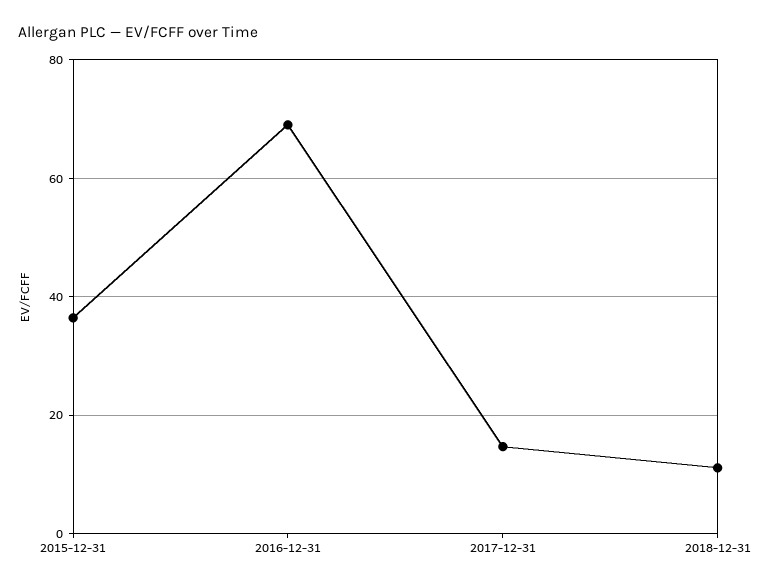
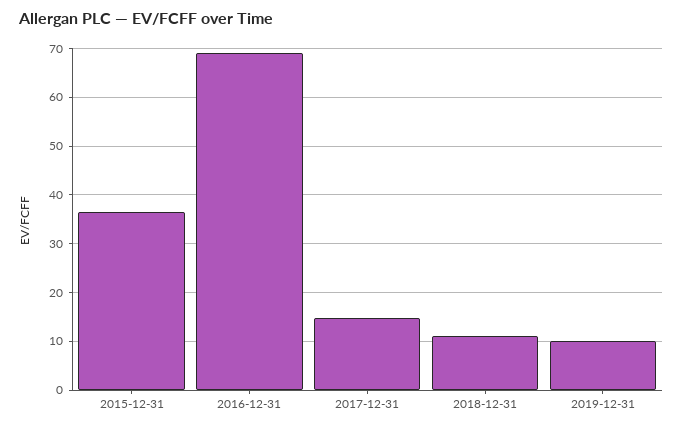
2019-12-31: none -> 10

